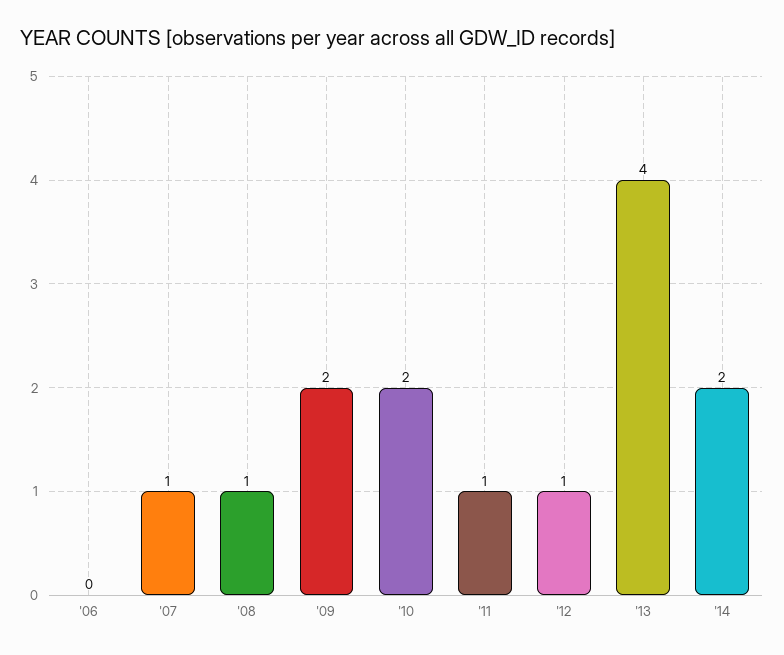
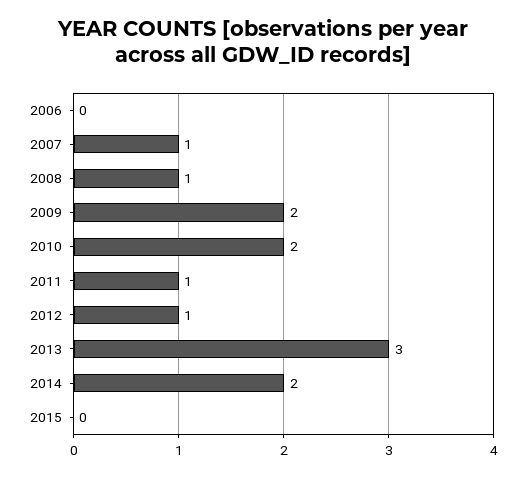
'13: 4 -> 3
2015: none -> 0

